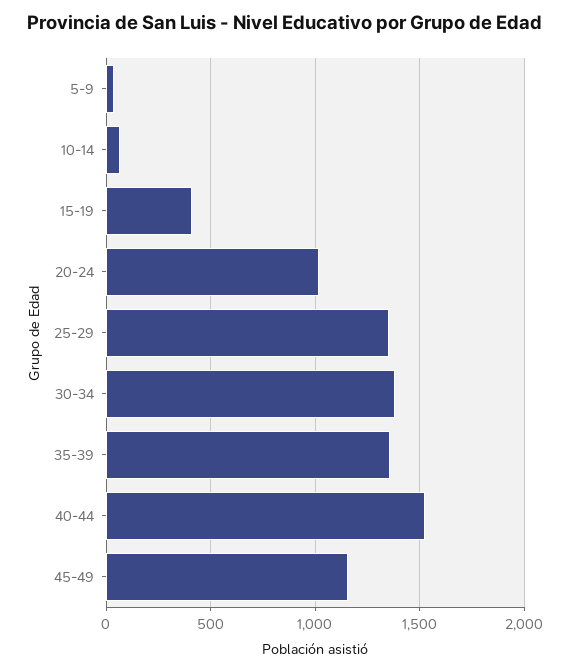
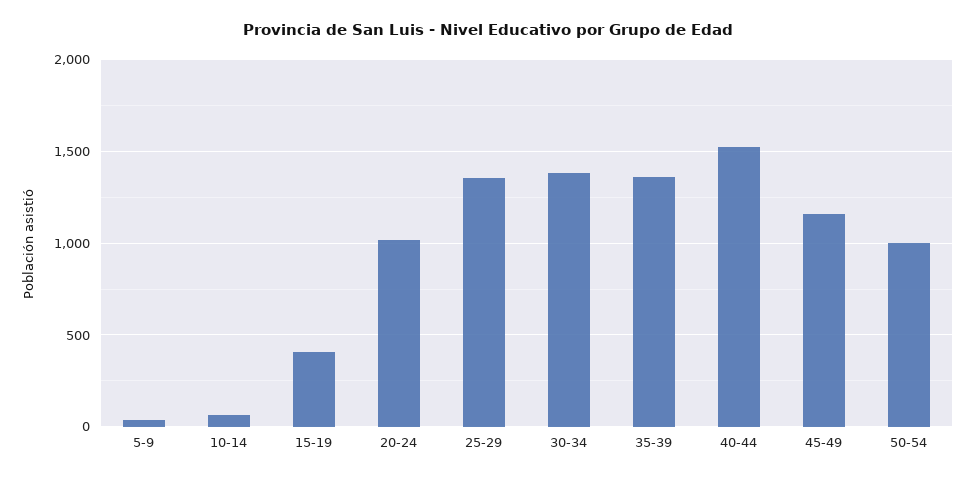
50-54: none -> 1000

